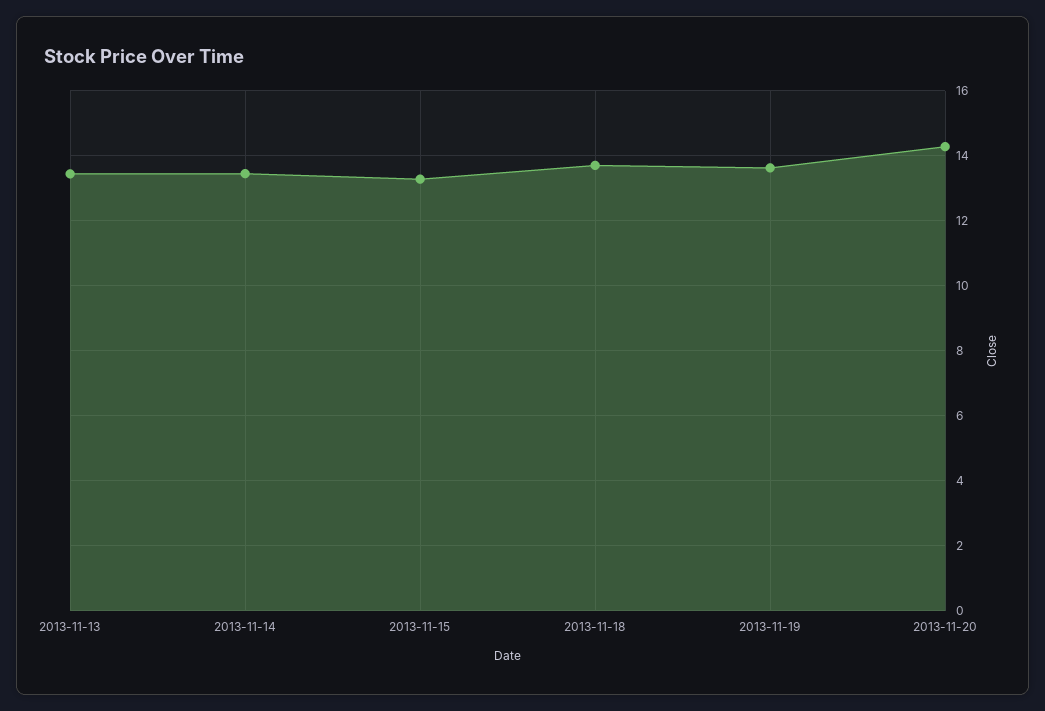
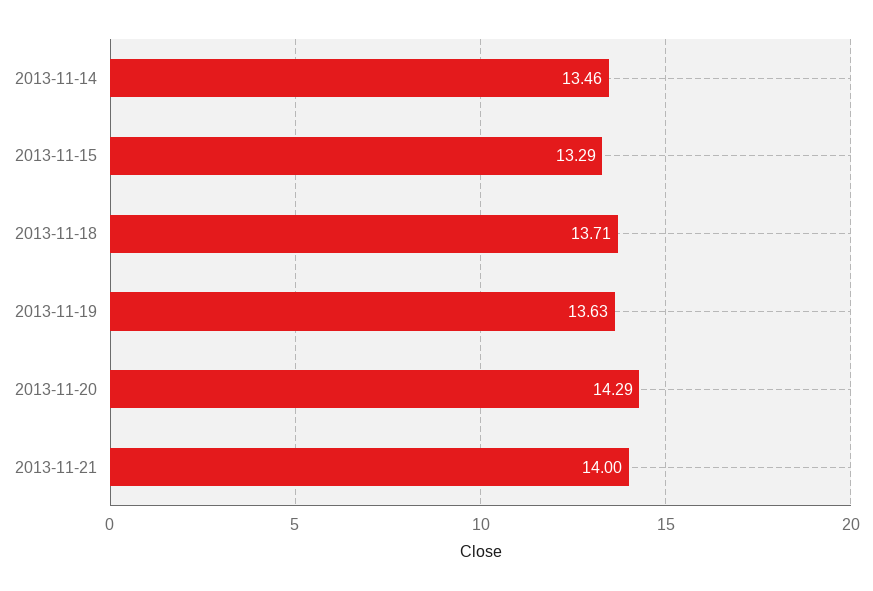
2013-11-13: 13.4 -> none
2013-11-21: none -> 14

